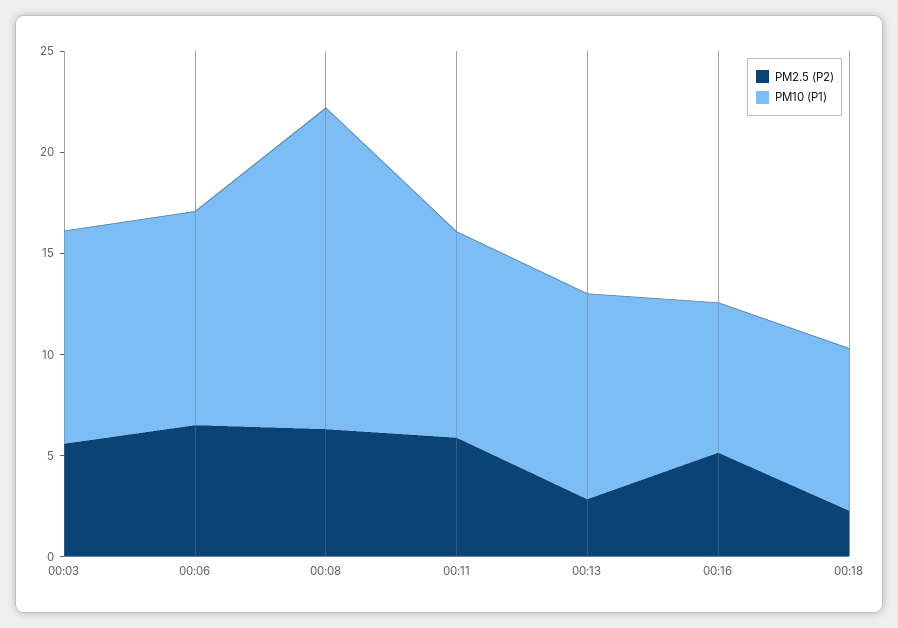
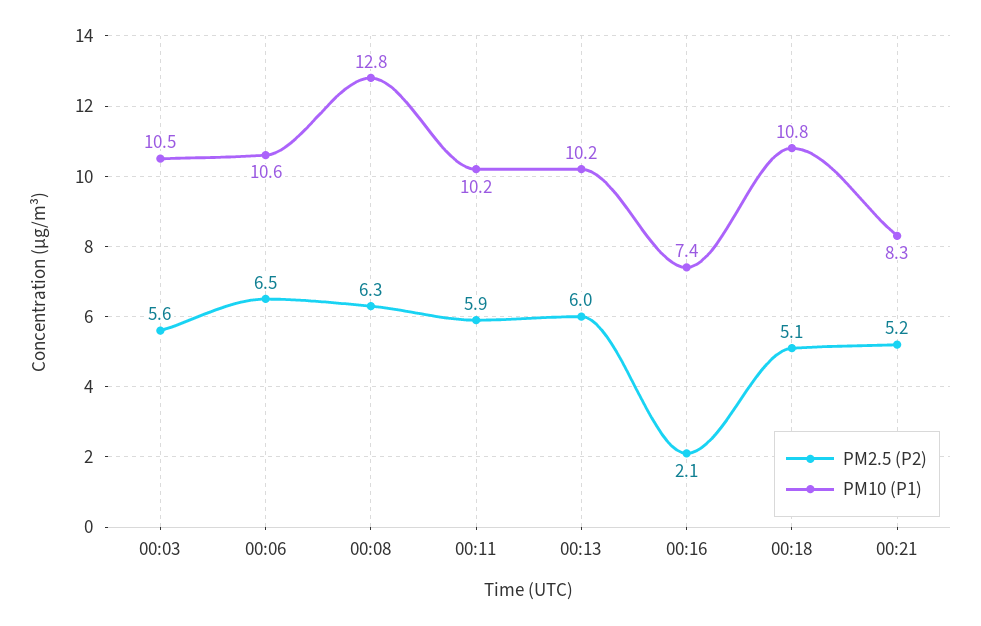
PM10 (P1), 00:08: 16 -> 12.8
PM2.5 (P2), 00:13: 3 -> 6
PM2.5 (P2), 00:16: 5 -> 2.1
PM2.5 (P2), 00:18: 2 -> 5.1
PM10 (P1), 00:18: 8 -> 10.8
PM2.5 (P2), 00:21: none -> 5.2
PM10 (P1), 00:21: none -> 8.3

